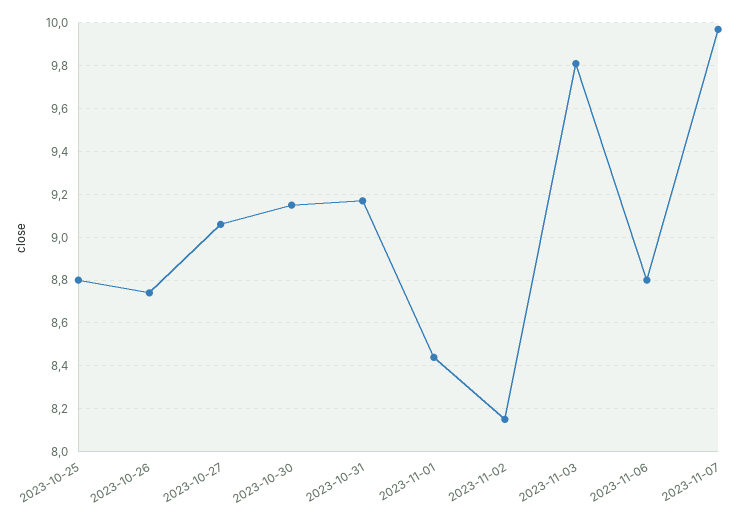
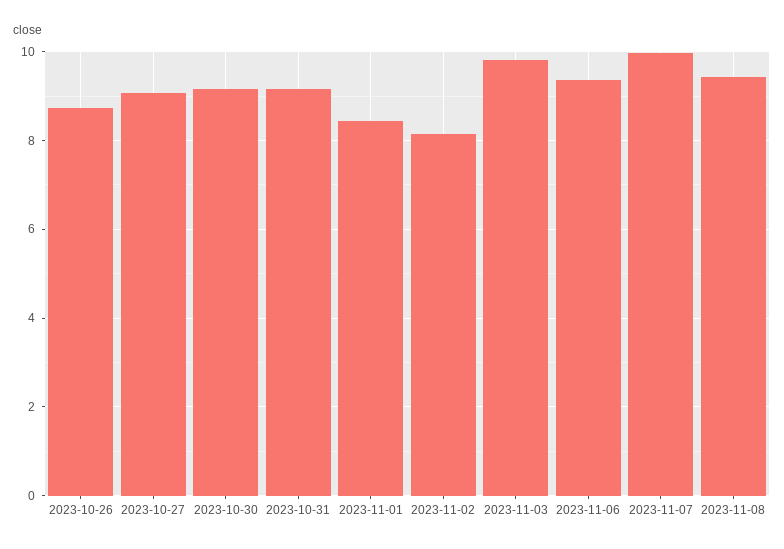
2023-10-25: 8.8 -> none
2023-11-06: 8.8 -> 9.4
2023-11-08: none -> 9.4

